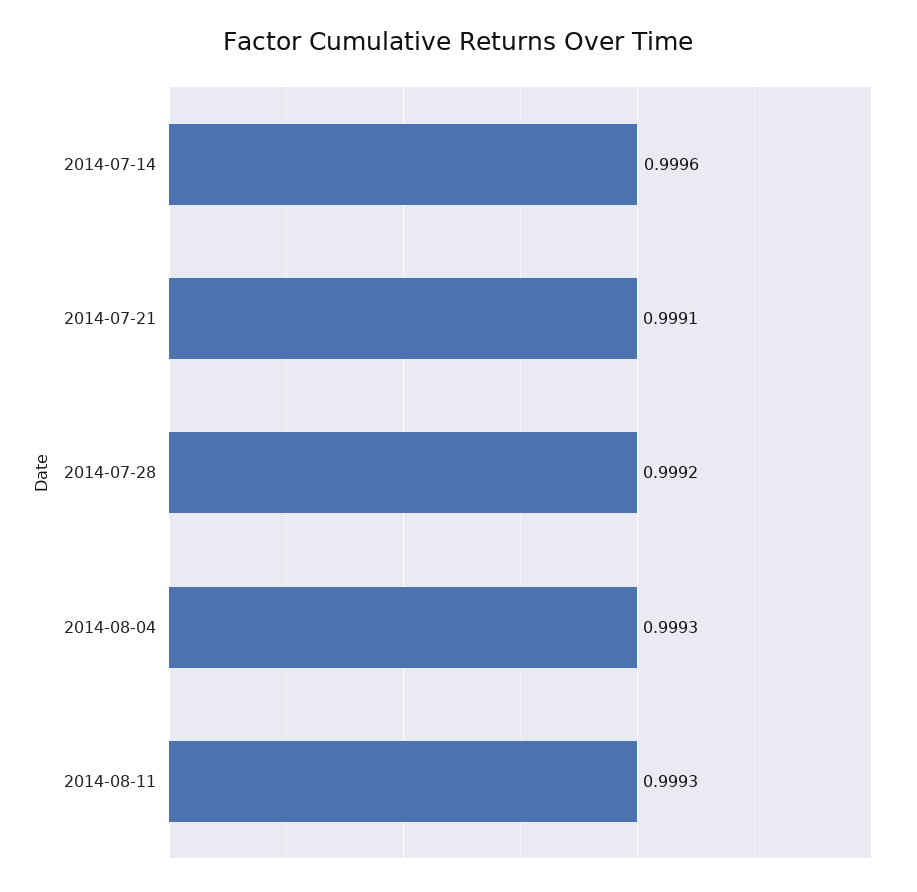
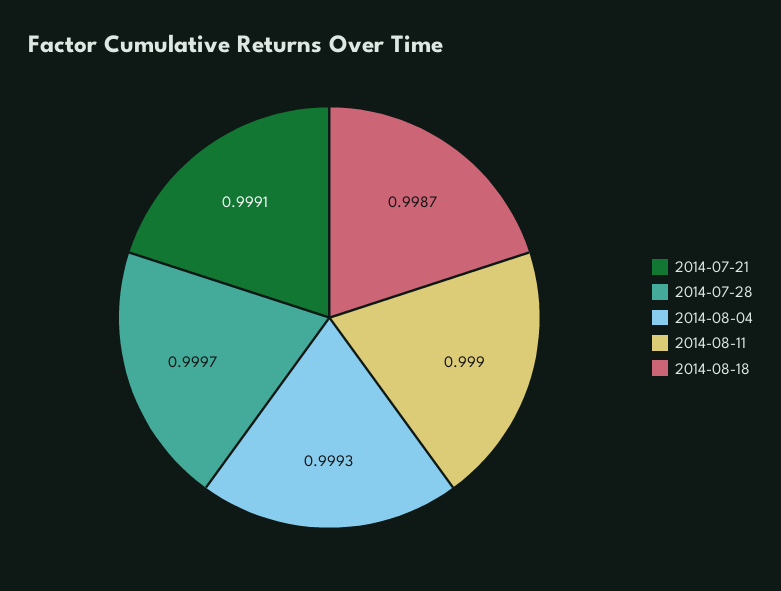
2014-07-14: 0.9996 -> none
2014-07-28: 0.9992 -> 0.9997
2014-08-11: 0.9993 -> 0.999
2014-08-18: none -> 0.9987

